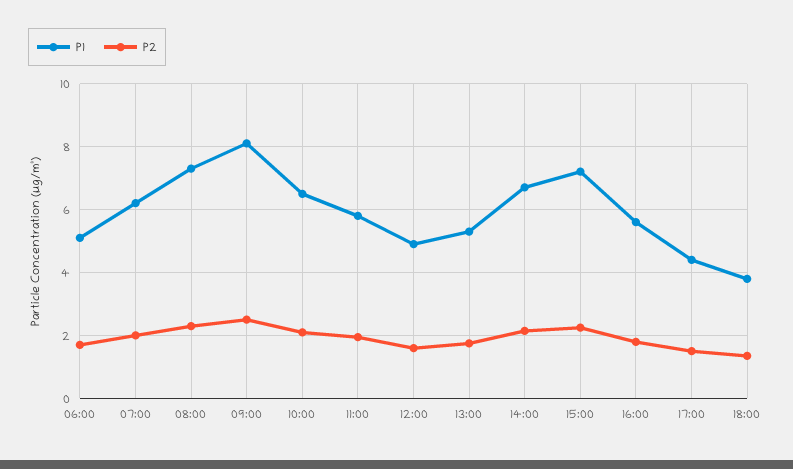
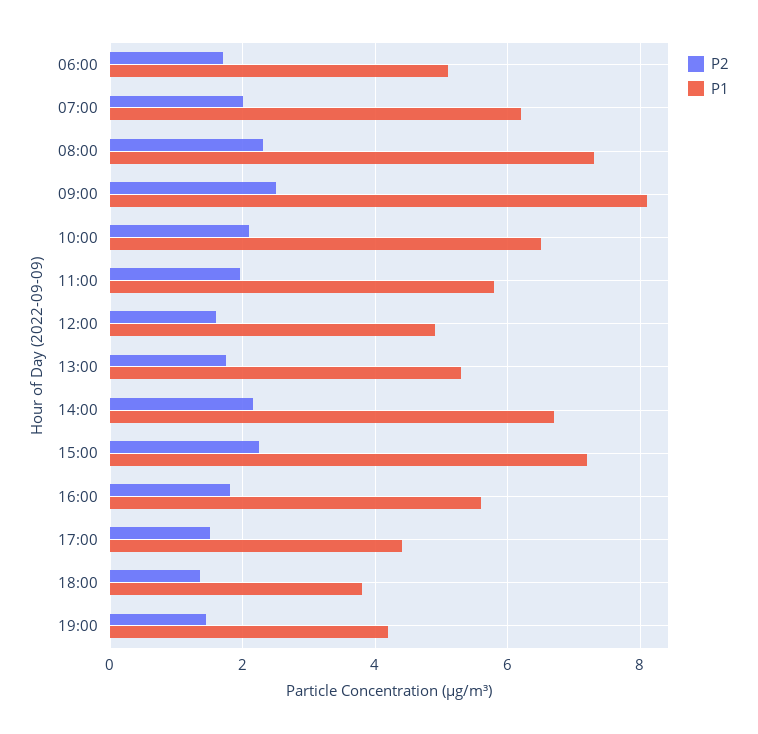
P2, 19:00: none -> 1.4
P1, 19:00: none -> 4.2

